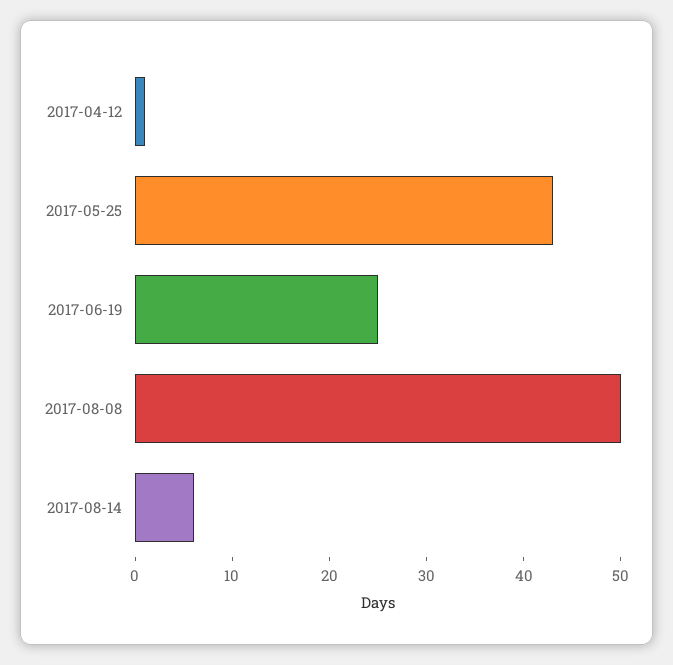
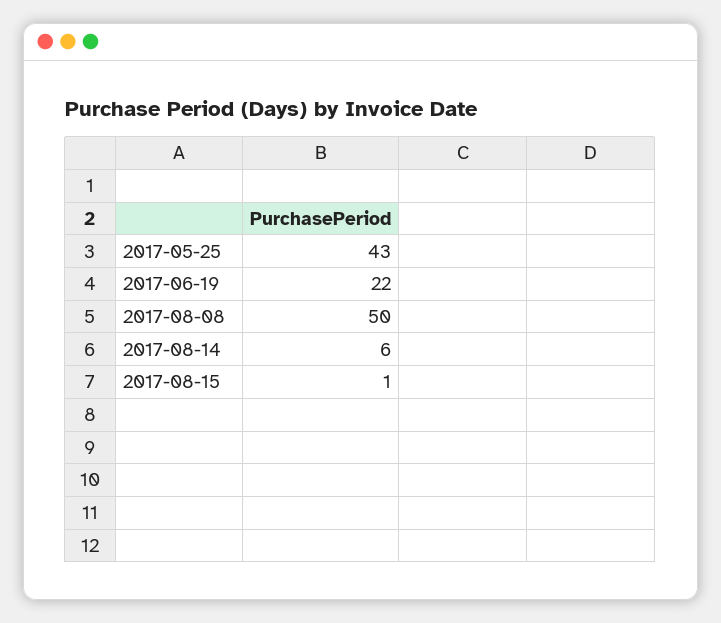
2017-04-12: 1 -> none
2017-06-19: 25 -> 22
2017-08-15: none -> 1

